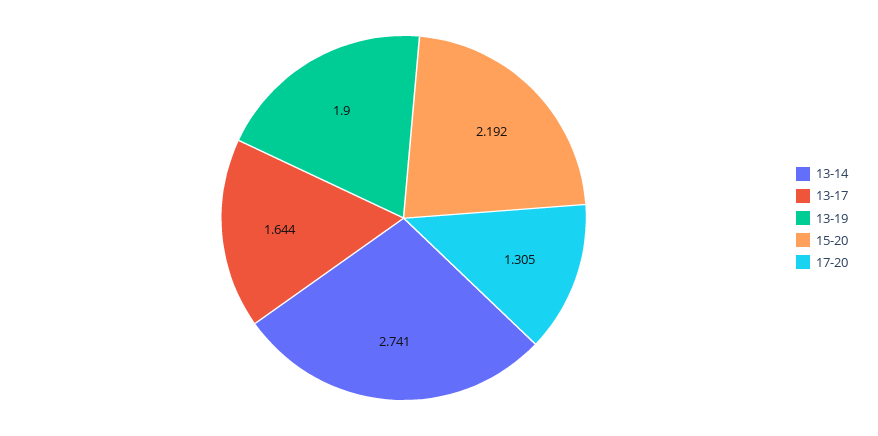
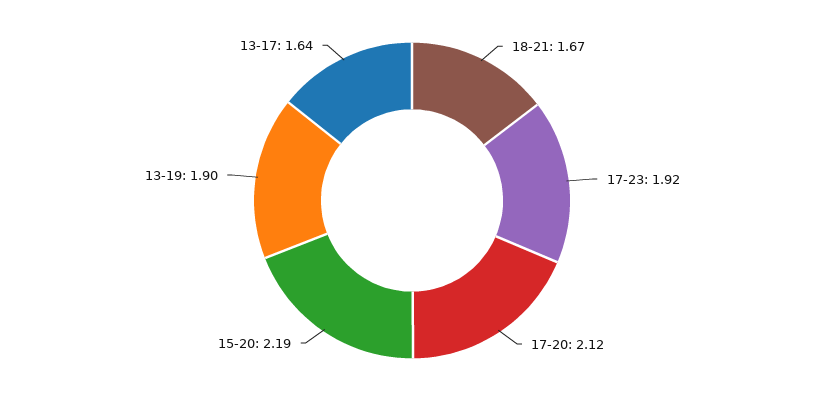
13-14: 2.741 -> none
17-20: 1.305 -> 2.12
18-21: none -> 1.67
17-23: none -> 1.92

